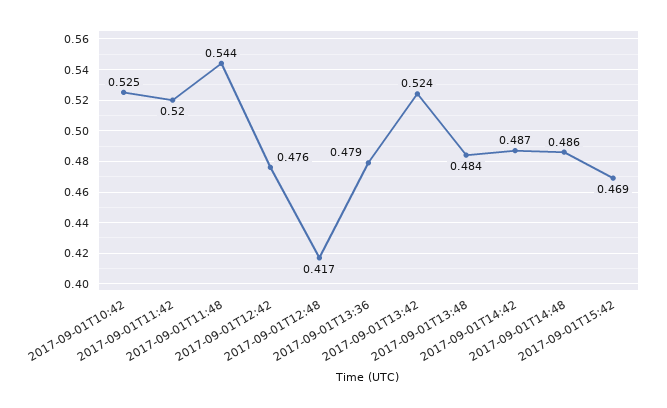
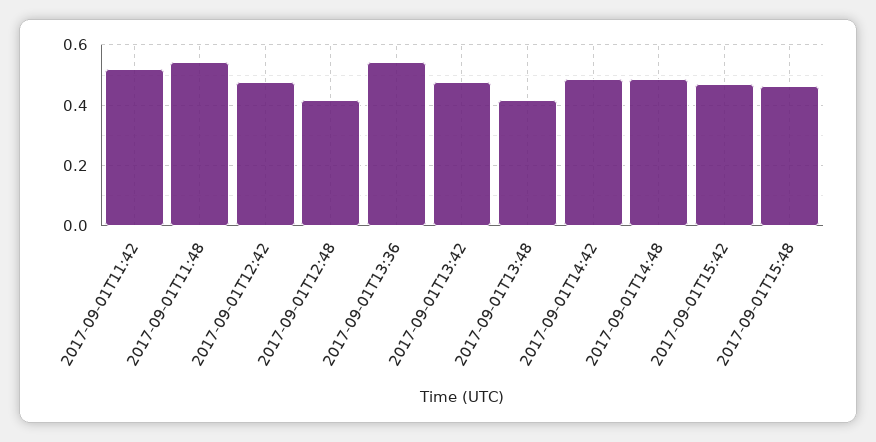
2017-09-01T10:42: 0.525 -> none
2017-09-01T13:36: 0.479 -> 0.54
2017-09-01T13:42: 0.524 -> 0.48
2017-09-01T13:48: 0.484 -> 0.42
2017-09-01T15:48: none -> 0.46

